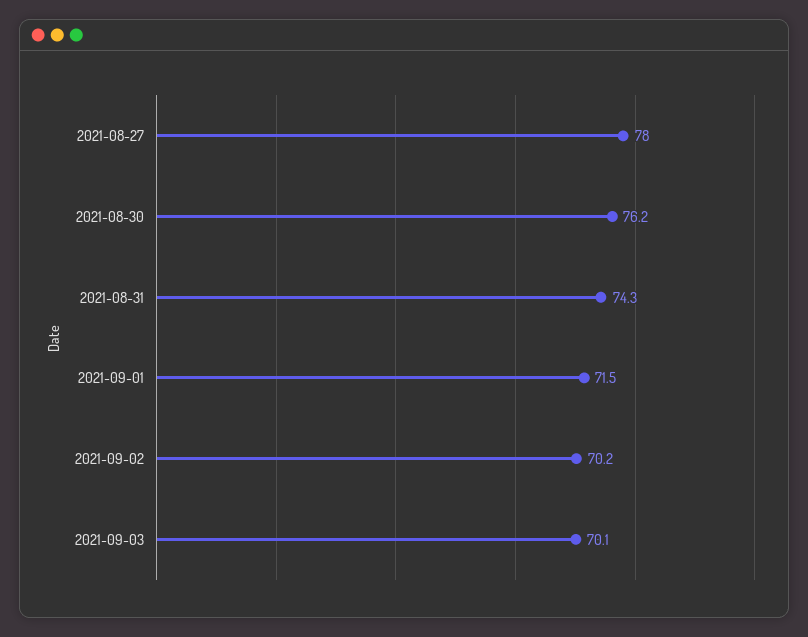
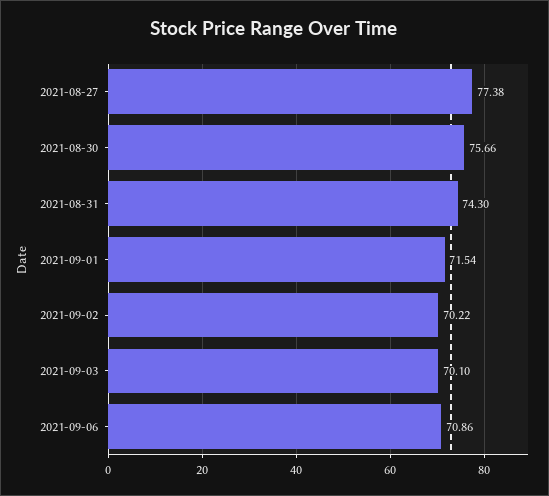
2021-08-27: 78 -> 77.38
2021-08-30: 76.2 -> 75.66
2021-09-06: none -> 70.86

